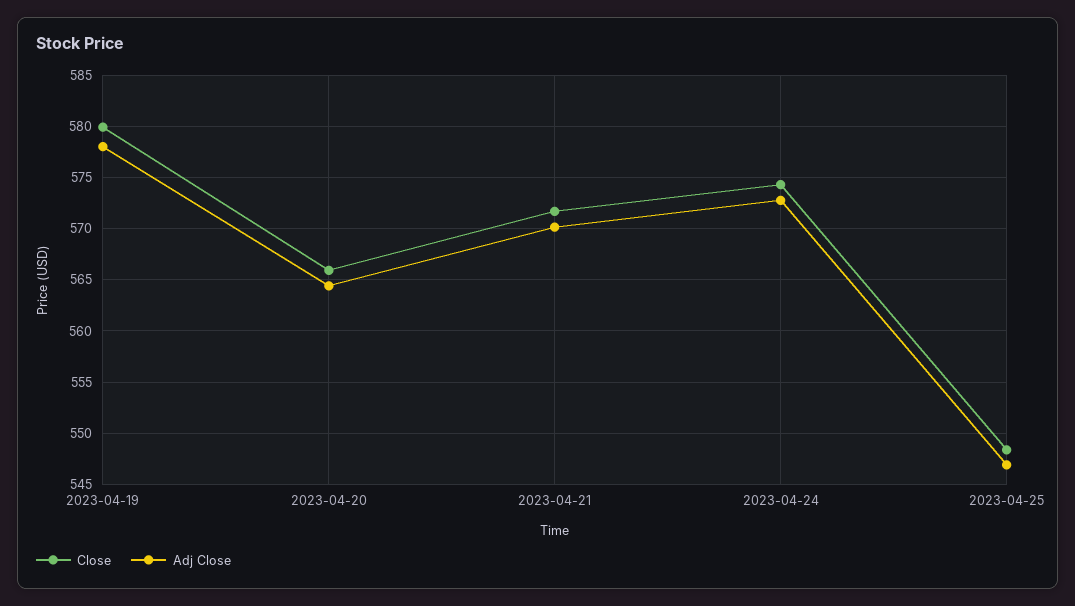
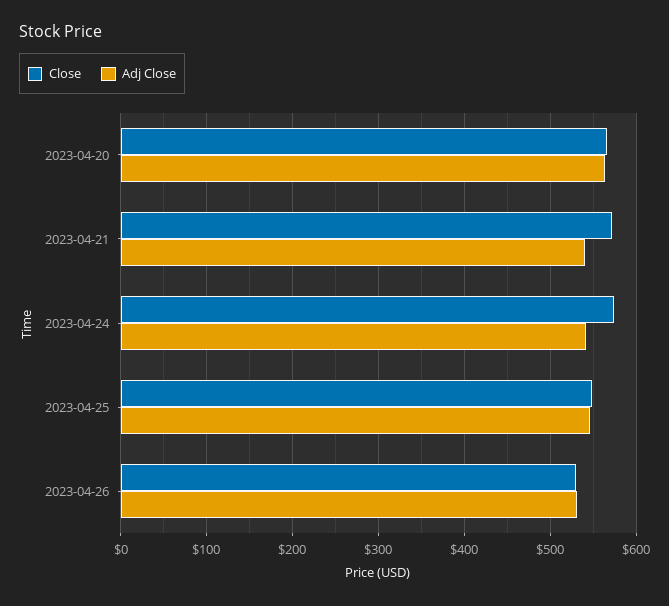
Close, 2023-04-19: 580 -> none
Adj Close, 2023-04-19: 578 -> none
Adj Close, 2023-04-21: 570 -> 540
Adj Close, 2023-04-24: 573 -> 540
Close, 2023-04-26: none -> 530
Adj Close, 2023-04-26: none -> 530

